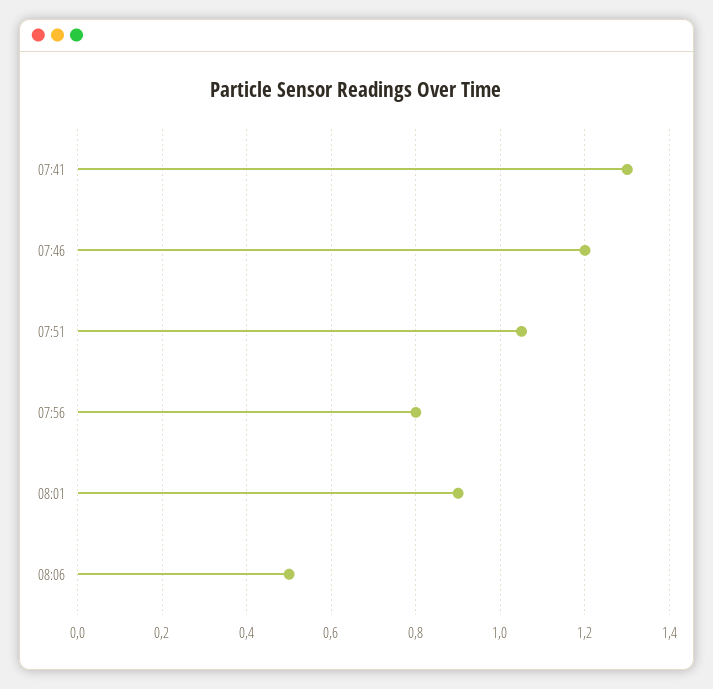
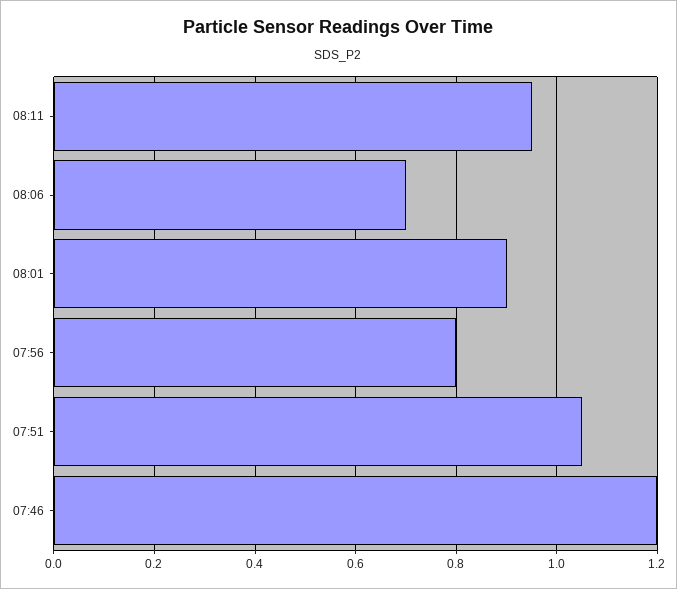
07:41: 1.3 -> none
08:06: 0.5 -> 0.7
08:11: none -> 0.95

